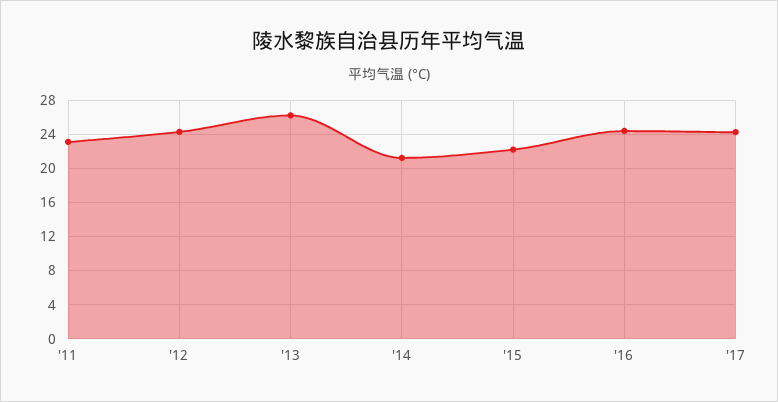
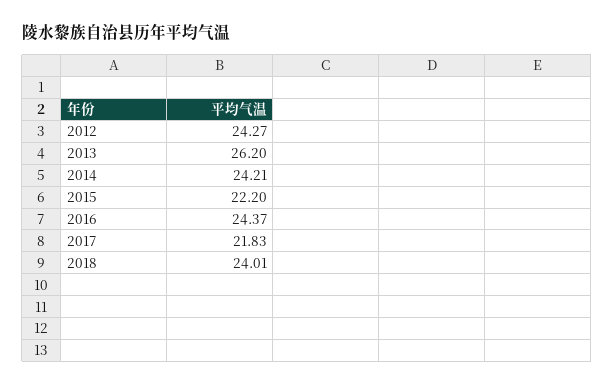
'11: 23 -> none
'14: 21 -> 24.21
'17: 24 -> 21.83
2018: none -> 24.01

